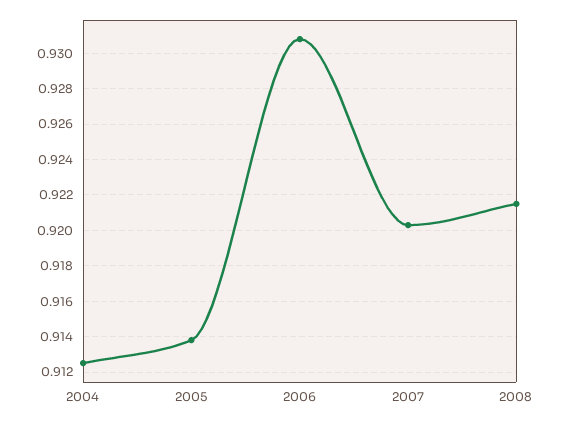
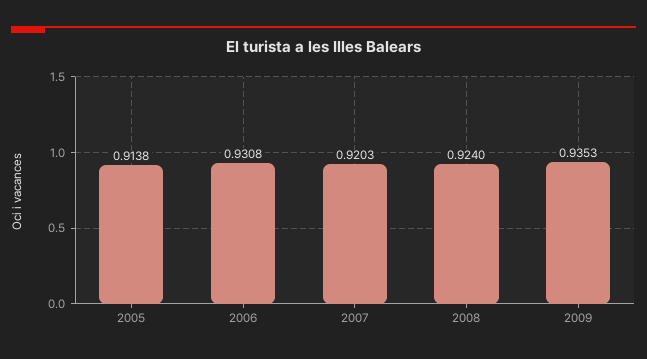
2004: 0.9125 -> none
2008: 0.9215 -> 0.924
2009: none -> 0.9353

